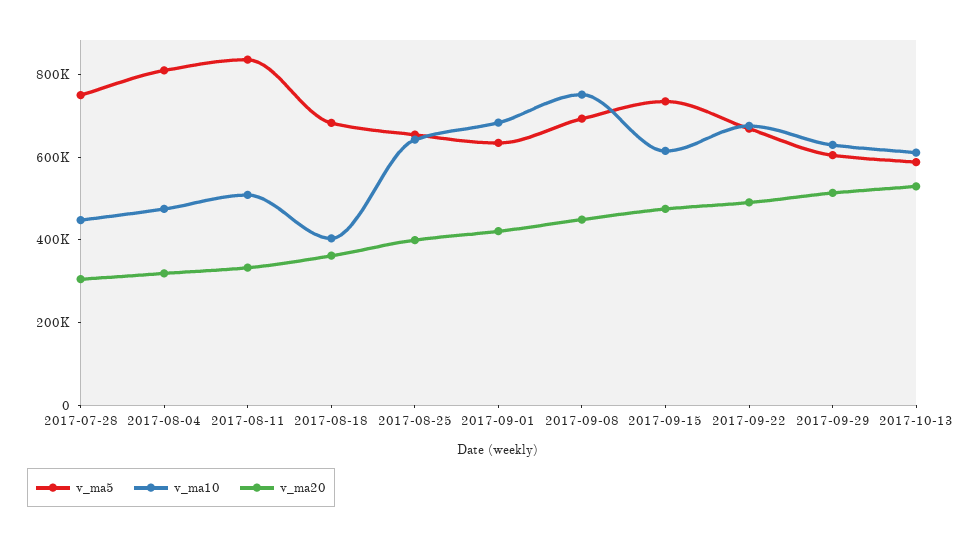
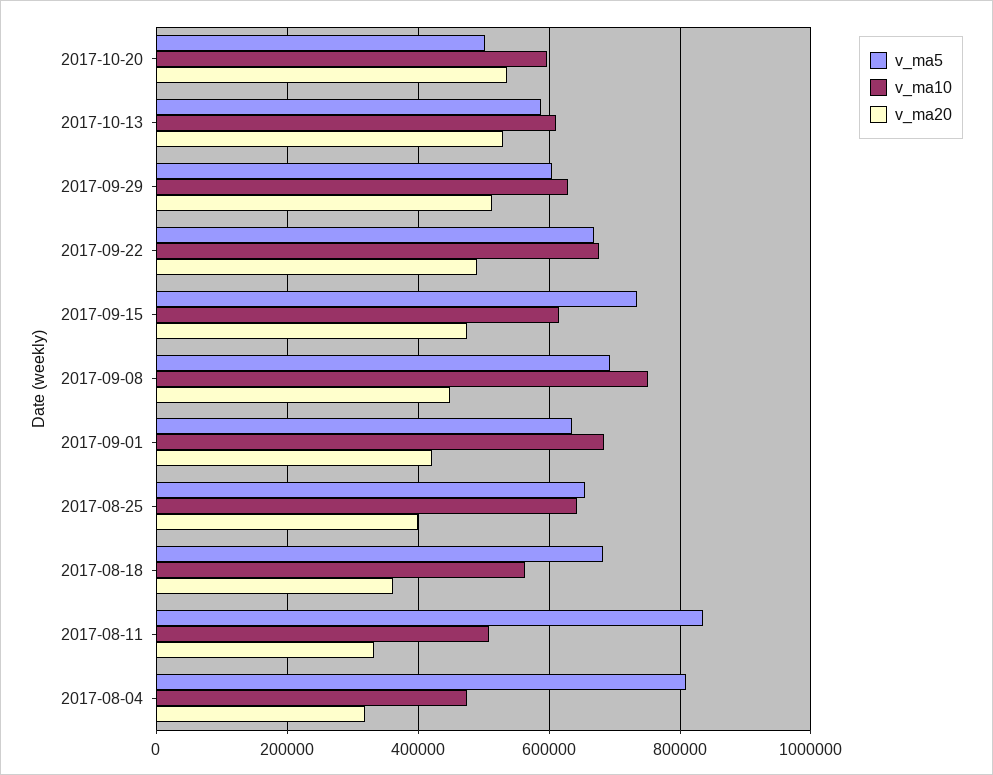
v_ma5, 2017-07-28: 750000 -> none
v_ma10, 2017-07-28: 450000 -> none
v_ma20, 2017-07-28: 300000 -> none
v_ma10, 2017-08-18: 400000 -> 560000
v_ma5, 2017-10-20: none -> 500000
v_ma10, 2017-10-20: none -> 600000
v_ma20, 2017-10-20: none -> 540000

